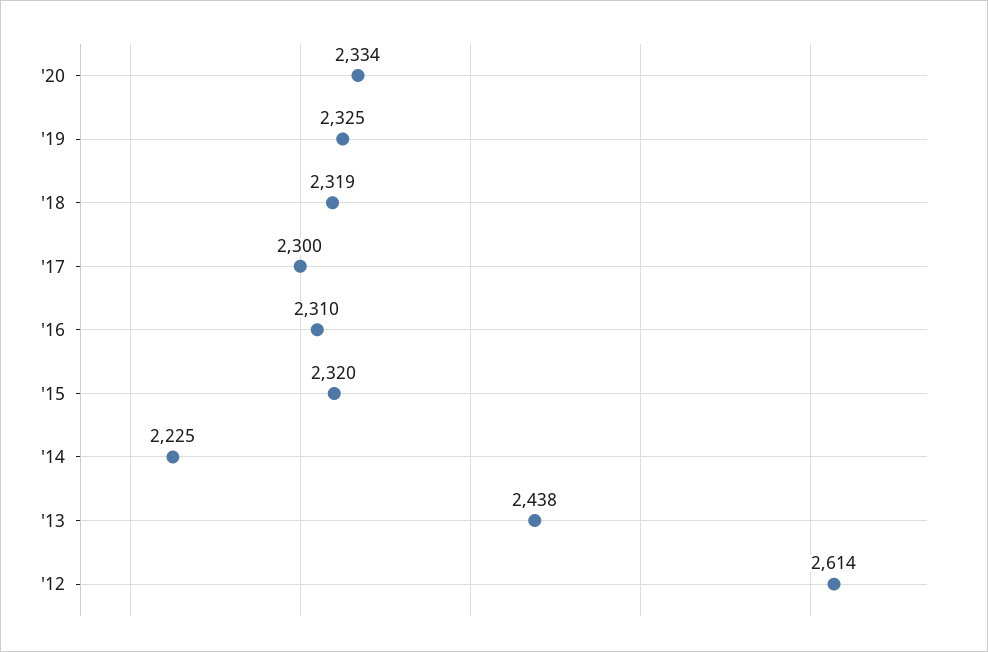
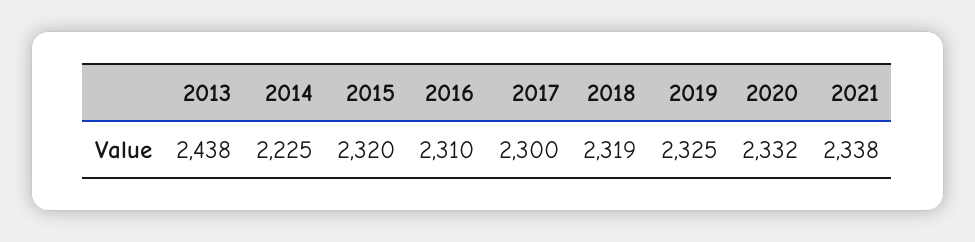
'20: 2334 -> 2332
'12: 2614 -> none
2021: none -> 2338

